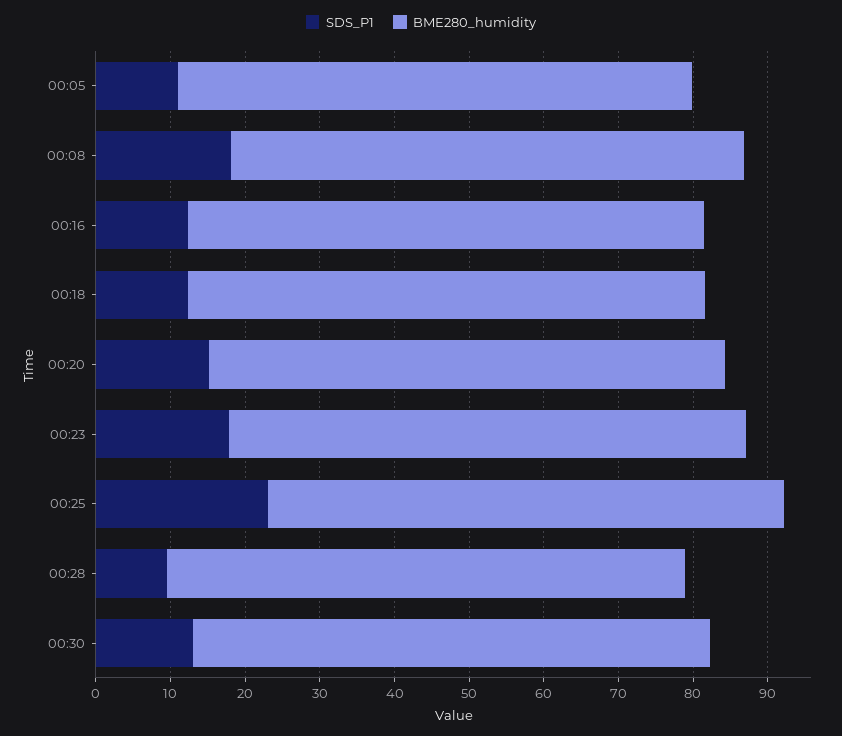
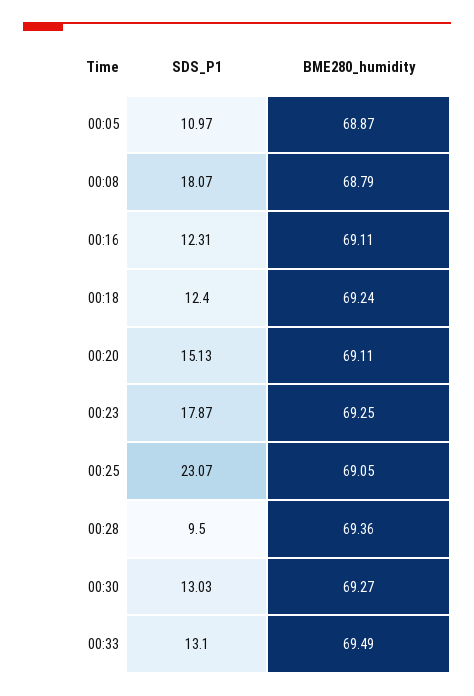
SDS_P1, 00:33: none -> 13.1
BME280_humidity, 00:33: none -> 69.49

